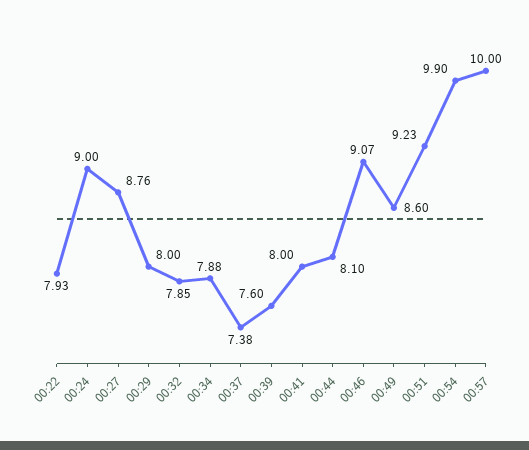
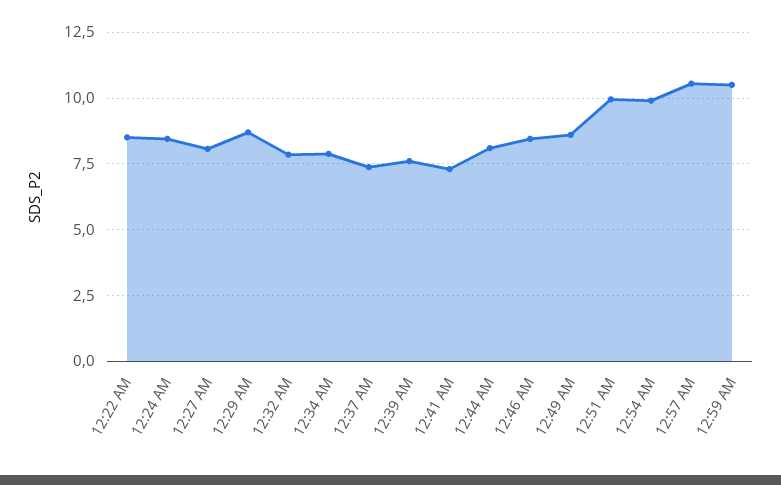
00:22: 7.93 -> 8.5
00:24: 9 -> 8.5
00:27: 8.76 -> 8
00:29: 8 -> 8.75
00:41: 8 -> 7.25
00:46: 9.07 -> 8.5
00:51: 9.23 -> 10
00:57: 10 -> 10.5
12:59 AM: none -> 10.5

